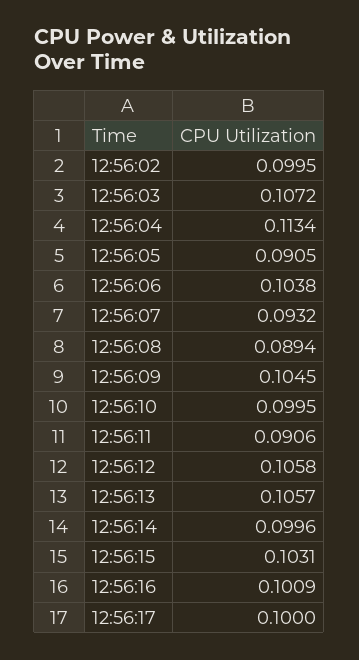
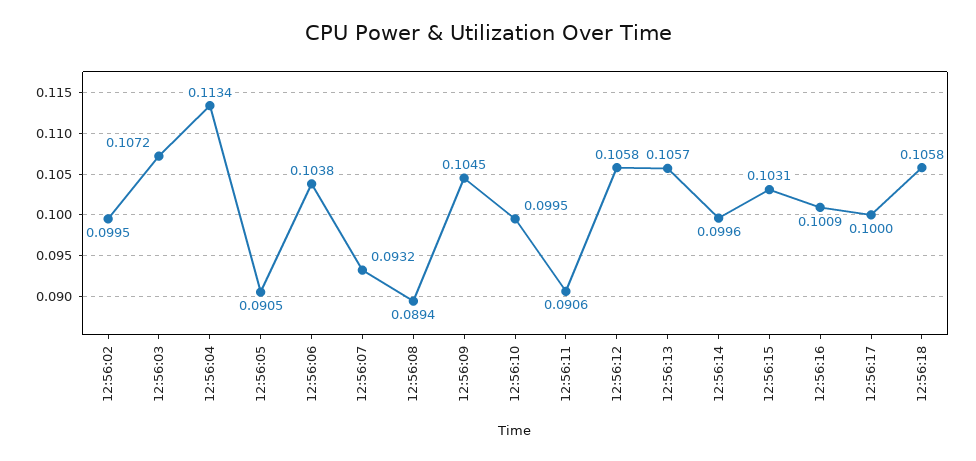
12:56:18: none -> 0.1058

